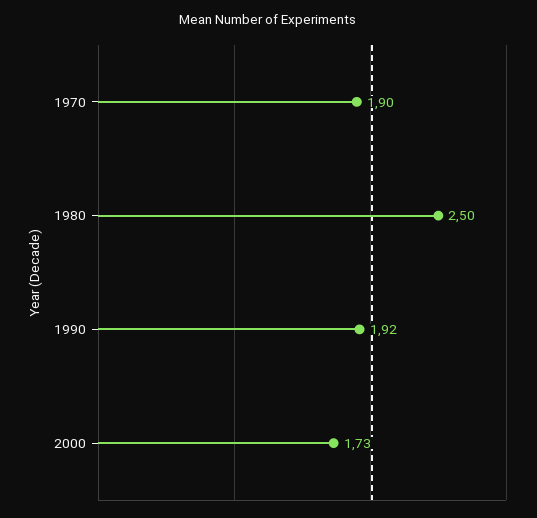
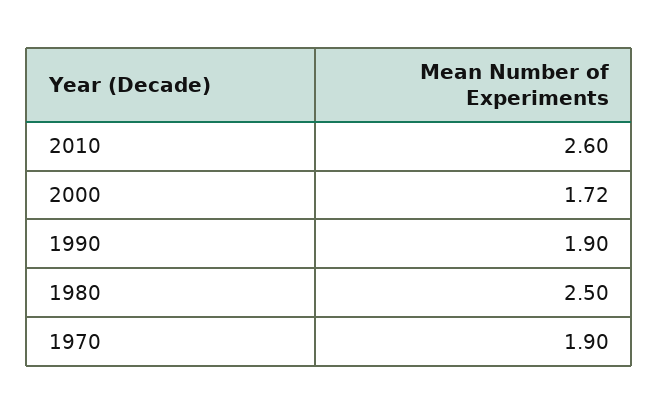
1990: 1.92 -> 1.9
2000: 1.73 -> 1.72
2010: none -> 2.6

